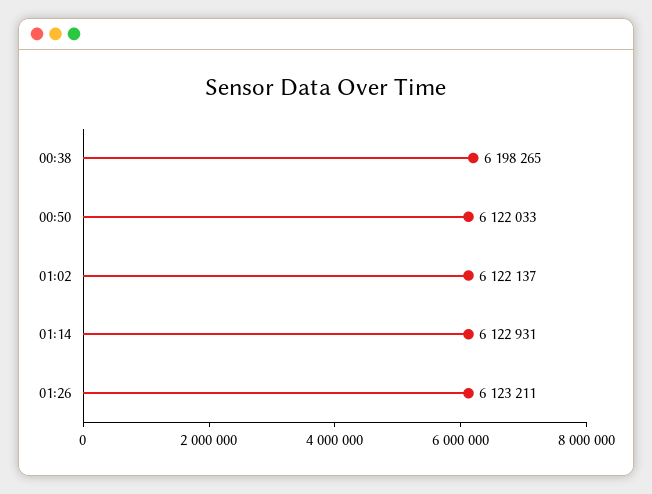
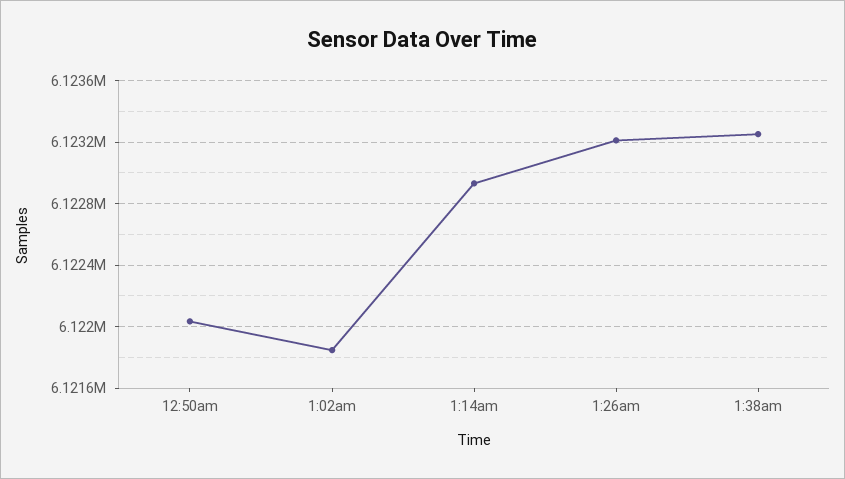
00:38: 6198265 -> none
01:02: 6122137 -> 6121850
1:38am: none -> 6123250

